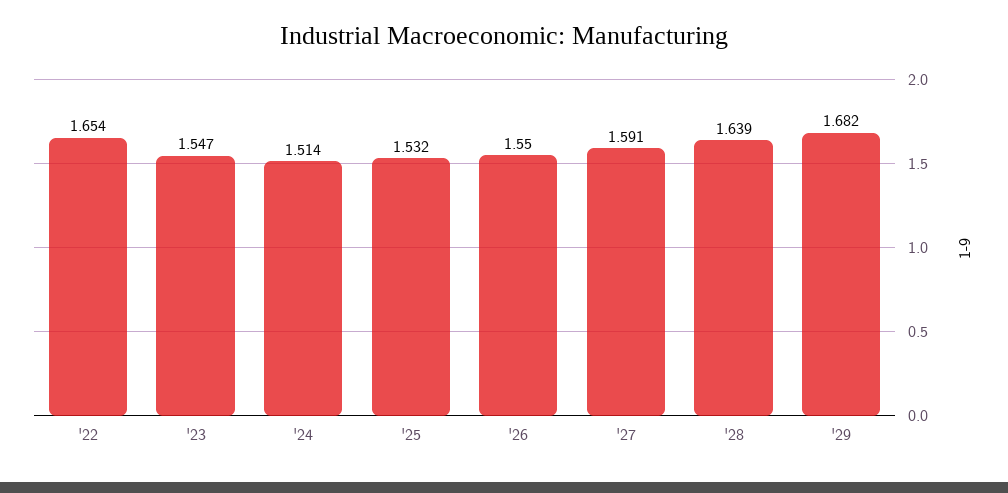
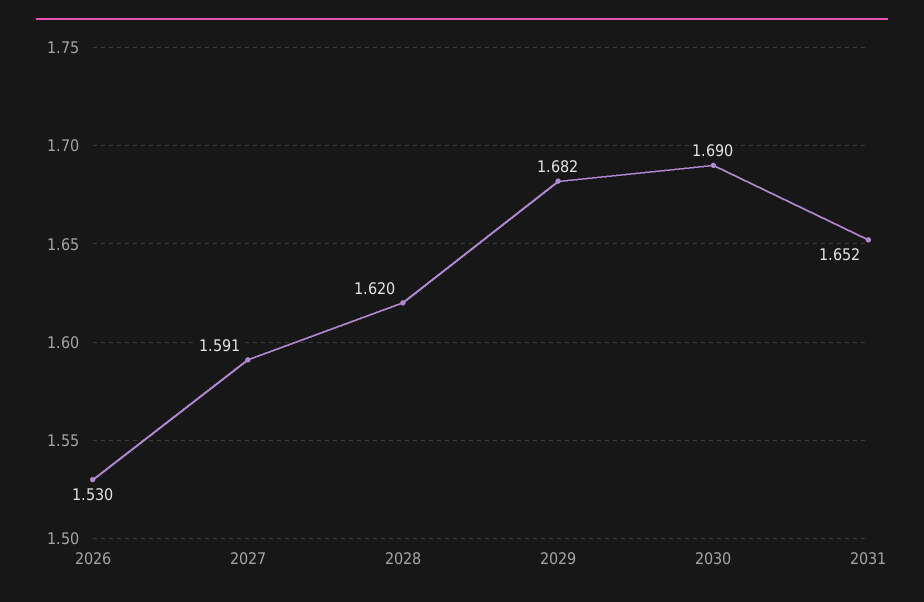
'22: 1.654 -> none
'23: 1.547 -> none
'24: 1.514 -> none
'25: 1.532 -> none
'26: 1.55 -> 1.53
'28: 1.639 -> 1.62
2030: none -> 1.69
2031: none -> 1.652

